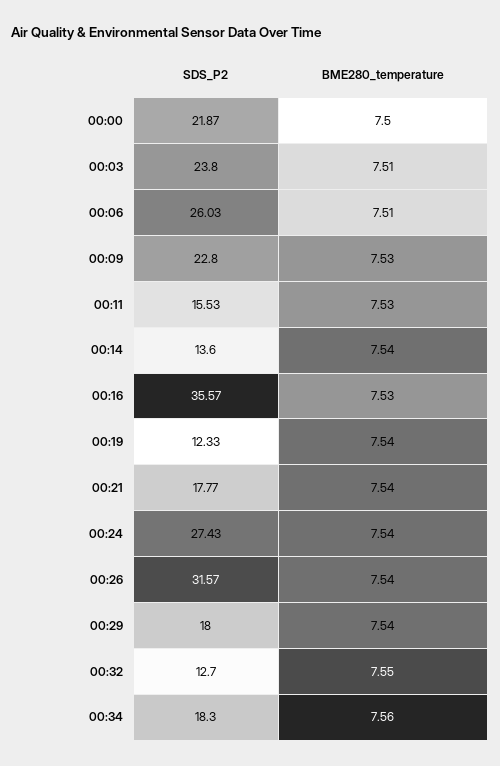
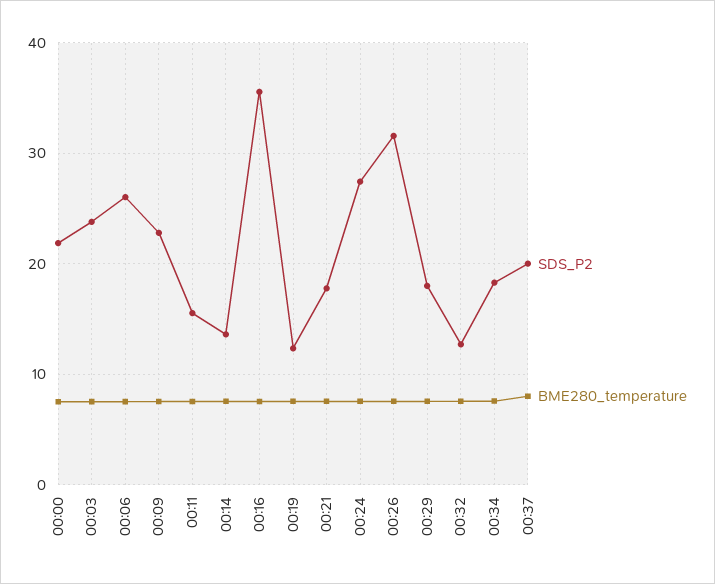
SDS_P2, 00:37: none -> 20
BME280_temperature, 00:37: none -> 8

